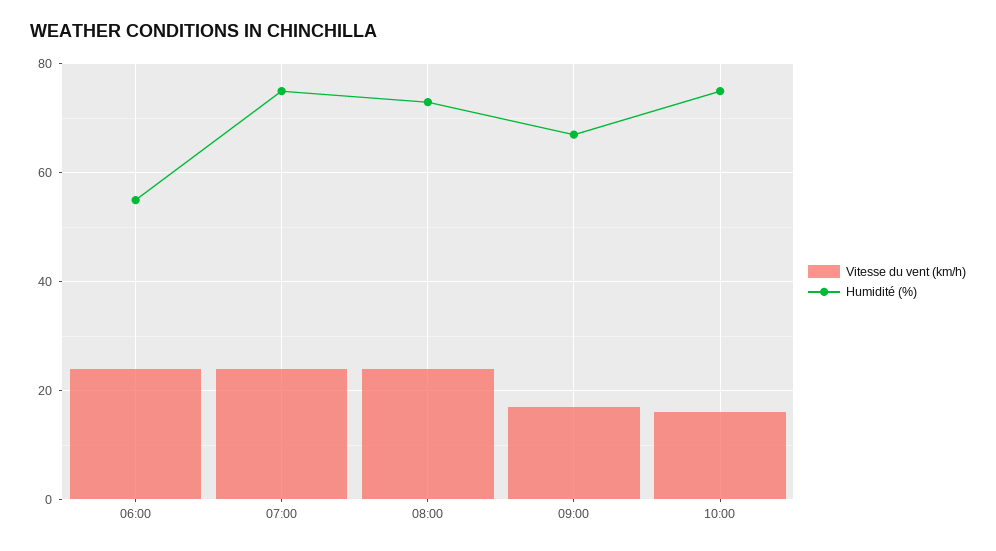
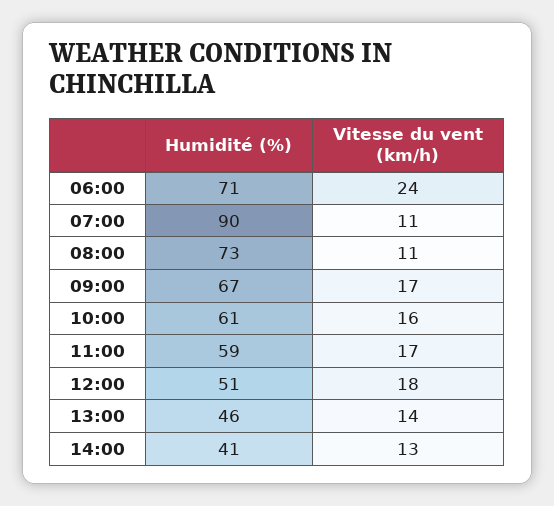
Humidité (%), 06:00: 55 -> 71
Vitesse du vent (km/h), 07:00: 25 -> 11
Humidité (%), 07:00: 75 -> 90
Vitesse du vent (km/h), 08:00: 25 -> 11
Humidité (%), 10:00: 75 -> 61
Humidité (%), 11:00: none -> 59
Vitesse du vent (km/h), 11:00: none -> 17
Humidité (%), 12:00: none -> 51
Vitesse du vent (km/h), 12:00: none -> 18
Humidité (%), 13:00: none -> 46
Vitesse du vent (km/h), 13:00: none -> 14
Humidité (%), 14:00: none -> 41
Vitesse du vent (km/h), 14:00: none -> 13

